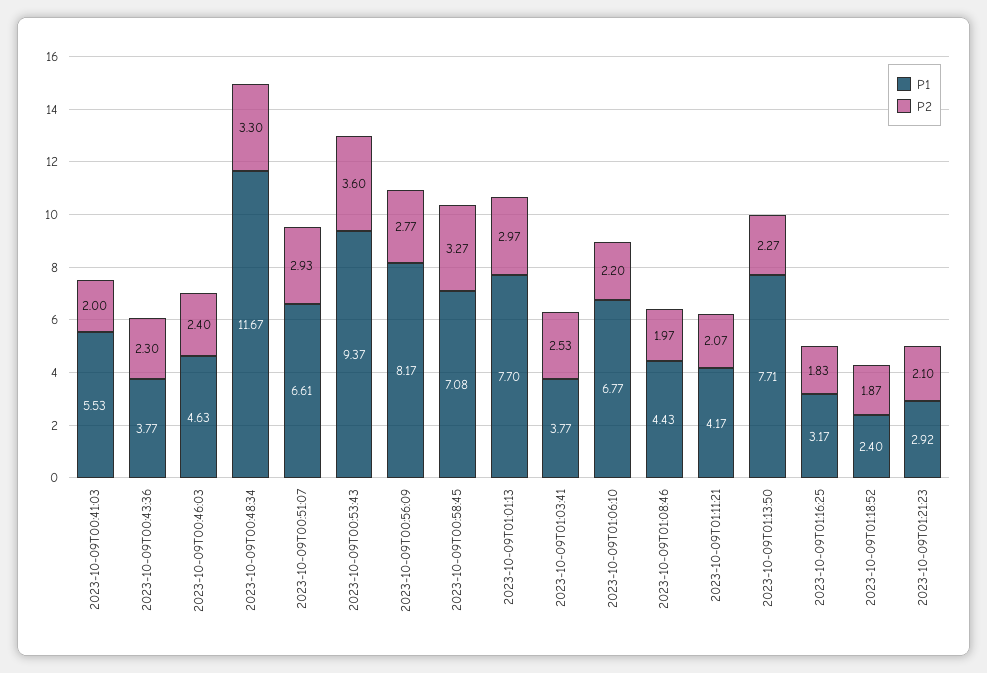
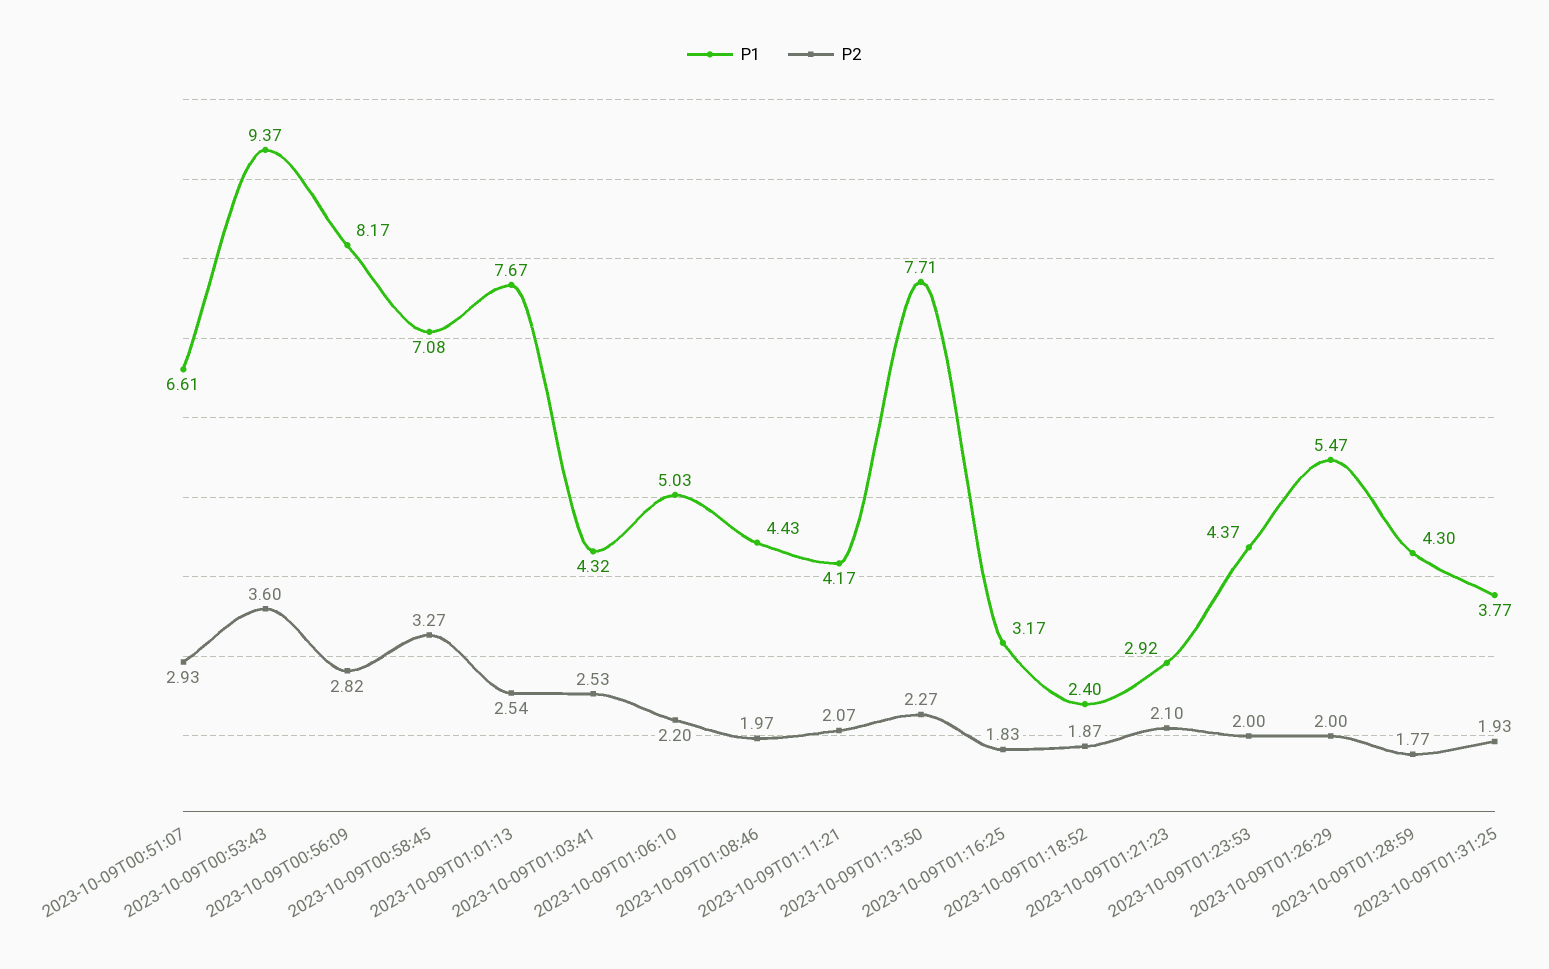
P1, 2023-10-09T00:41:03: 5.53 -> none
P2, 2023-10-09T00:41:03: 2 -> none
P1, 2023-10-09T00:43:36: 3.77 -> none
P2, 2023-10-09T00:43:36: 2.3 -> none
P1, 2023-10-09T00:46:03: 4.63 -> none
P2, 2023-10-09T00:46:03: 2.4 -> none
P1, 2023-10-09T00:48:34: 11.67 -> none
P2, 2023-10-09T00:48:34: 3.3 -> none
P2, 2023-10-09T00:56:09: 2.77 -> 2.82
P1, 2023-10-09T01:01:13: 7.7 -> 7.67
P2, 2023-10-09T01:01:13: 2.97 -> 2.54
P1, 2023-10-09T01:03:41: 3.77 -> 4.32
P1, 2023-10-09T01:06:10: 6.77 -> 5.03
P1, 2023-10-09T01:23:53: none -> 4.37
P2, 2023-10-09T01:23:53: none -> 2
P1, 2023-10-09T01:26:29: none -> 5.47
P2, 2023-10-09T01:26:29: none -> 2
P1, 2023-10-09T01:28:59: none -> 4.3
P2, 2023-10-09T01:28:59: none -> 1.77
P1, 2023-10-09T01:31:25: none -> 3.77
P2, 2023-10-09T01:31:25: none -> 1.93

